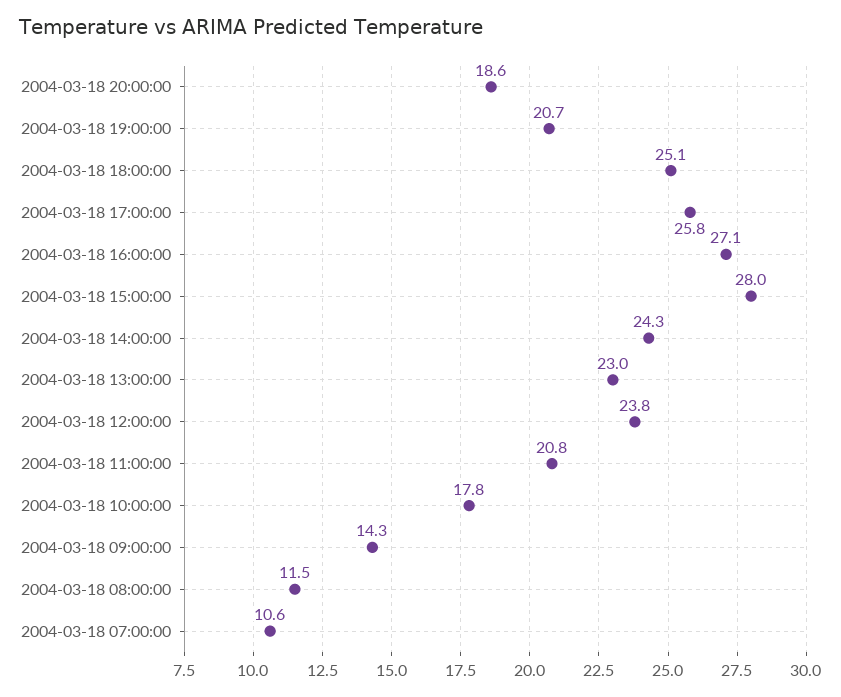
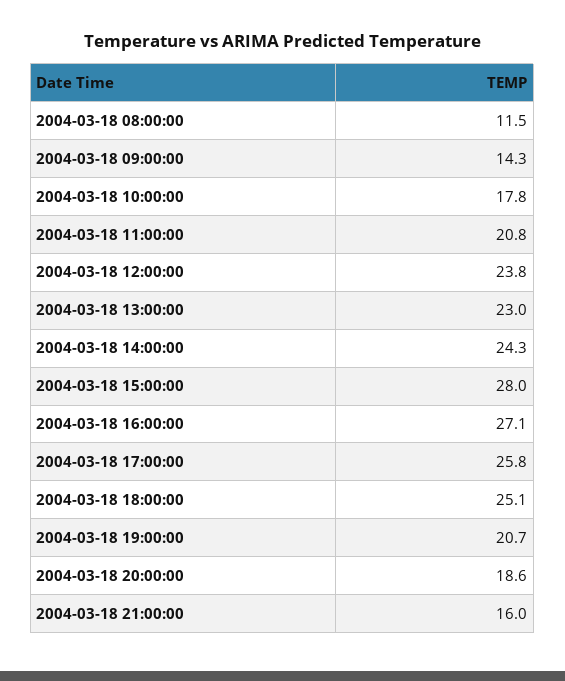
2004-03-18 07:00:00: 10.6 -> none
2004-03-18 21:00:00: none -> 16

